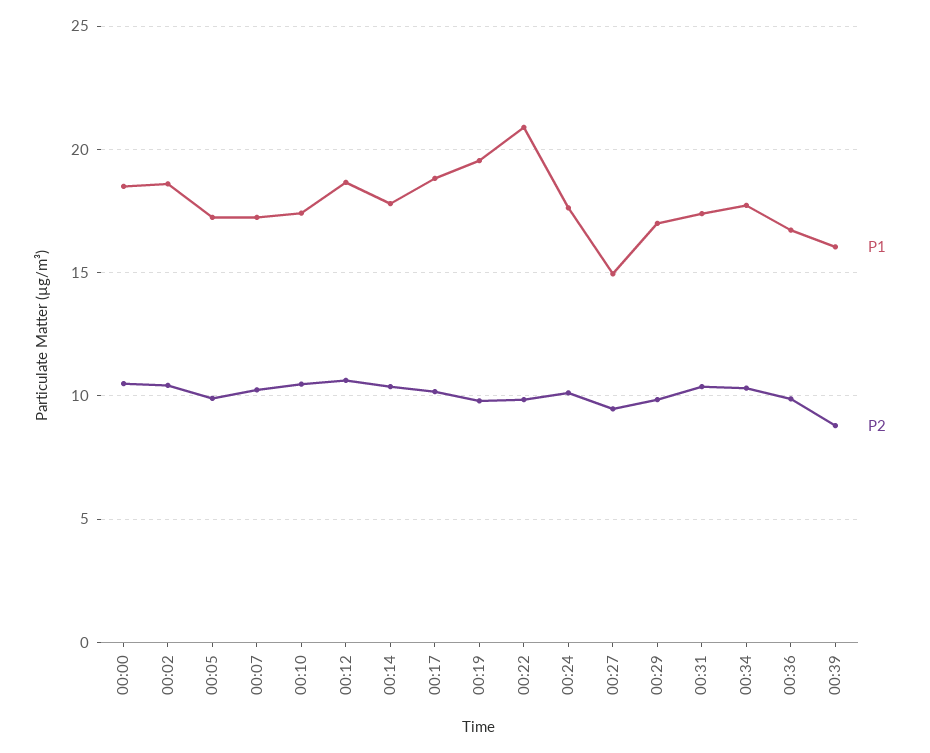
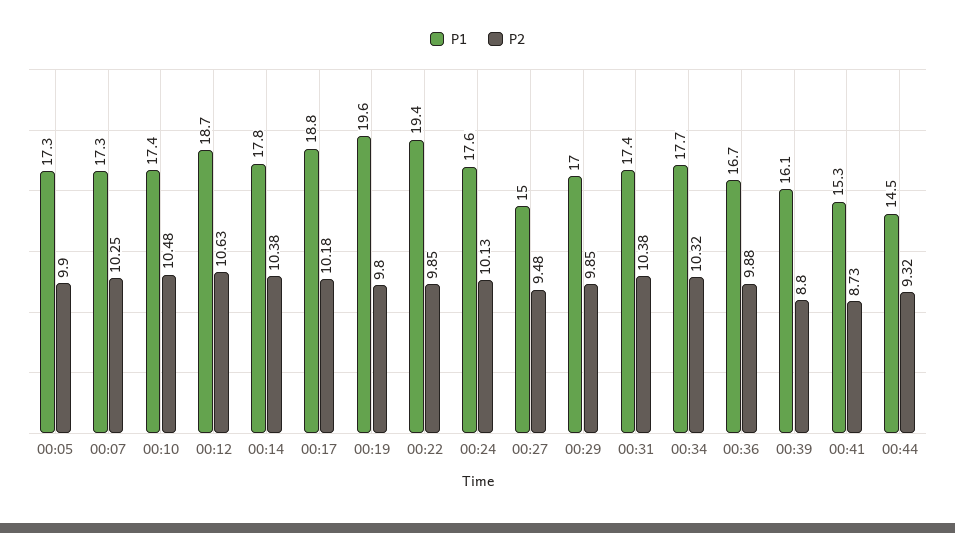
P1, 00:00: 18.5 -> none
P2, 00:00: 10.5 -> none
P1, 00:02: 18.5 -> none
P2, 00:02: 10.5 -> none
P1, 00:22: 21 -> 19.4
P1, 00:41: none -> 15.3
P2, 00:41: none -> 8.73
P1, 00:44: none -> 14.5
P2, 00:44: none -> 9.32

